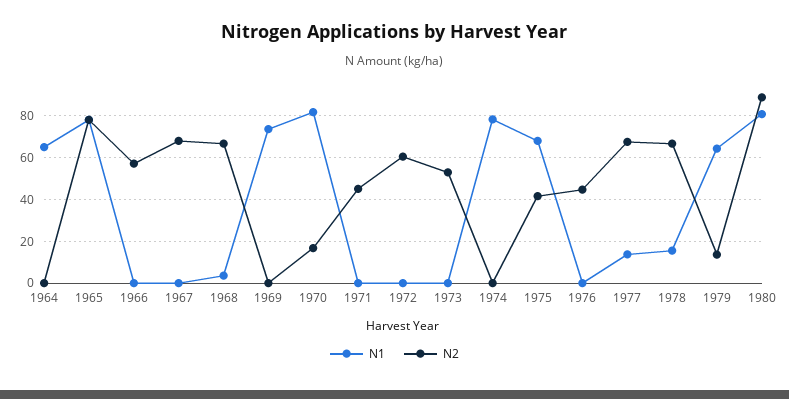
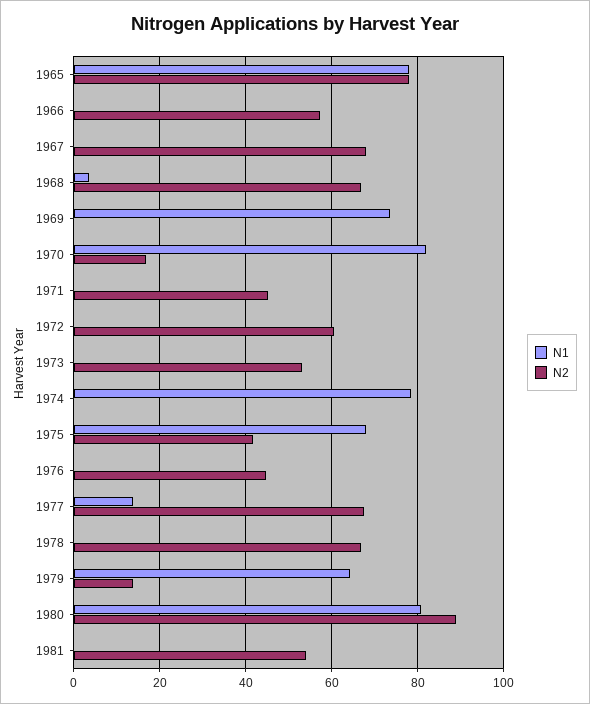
N1, 1964: 65 -> none
N2, 1964: 0 -> none
N1, 1978: 15 -> 0
N1, 1981: none -> 0
N2, 1981: none -> 54

